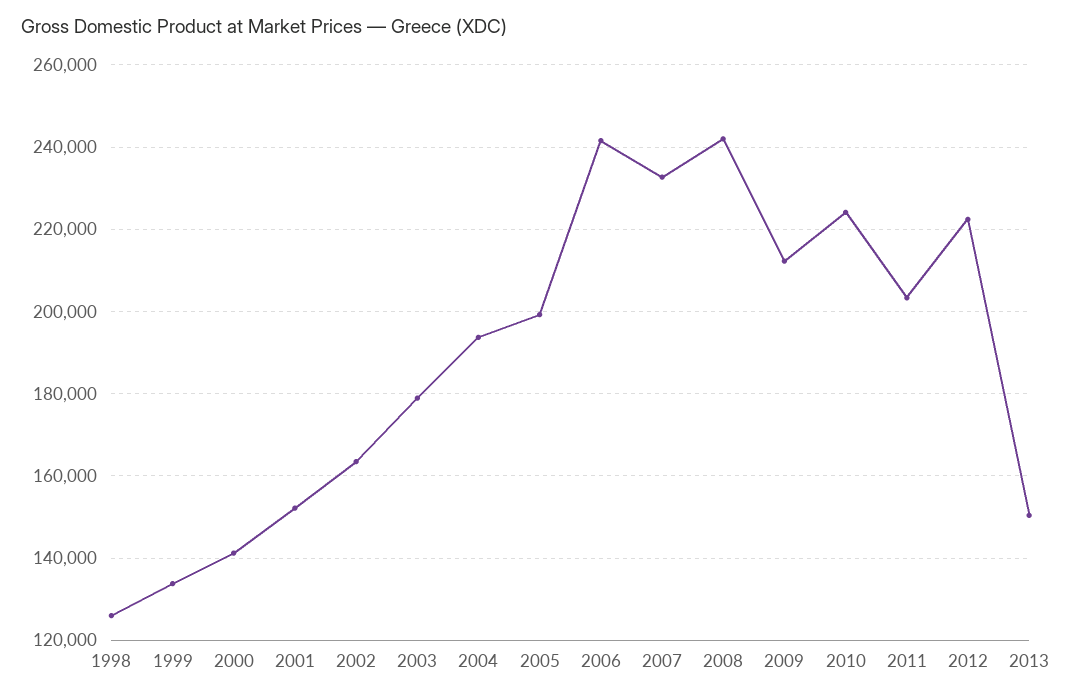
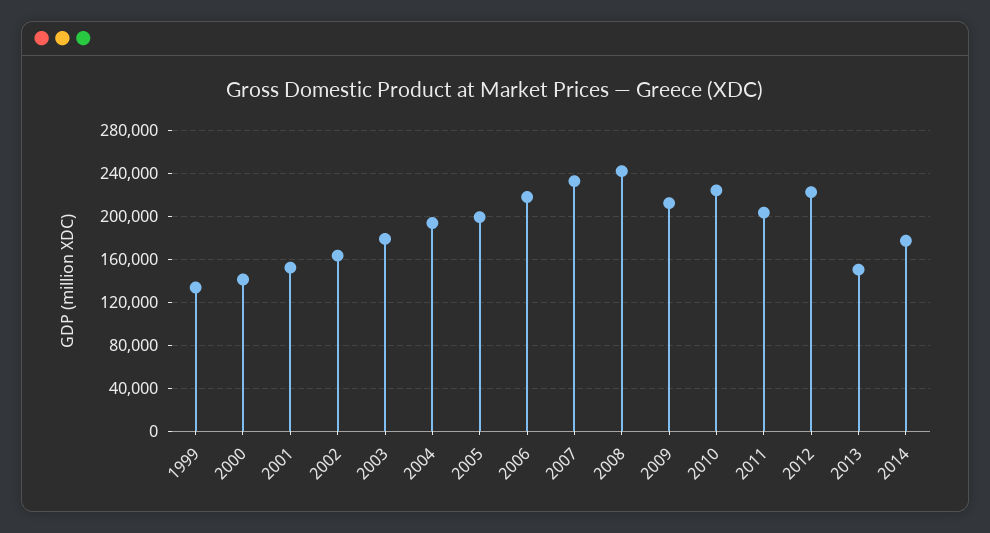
1998: 126000 -> none
2006: 242000 -> 220000
2014: none -> 180000

